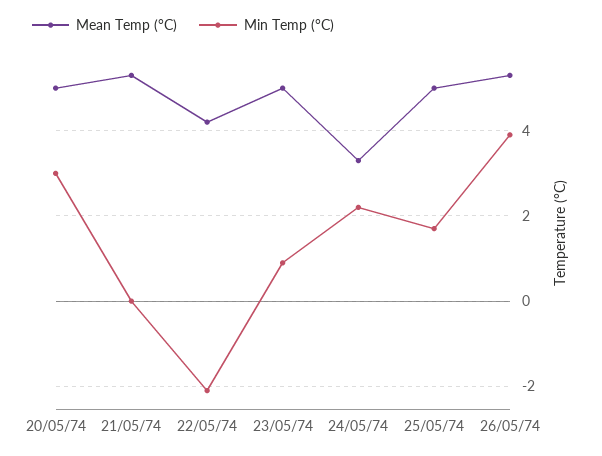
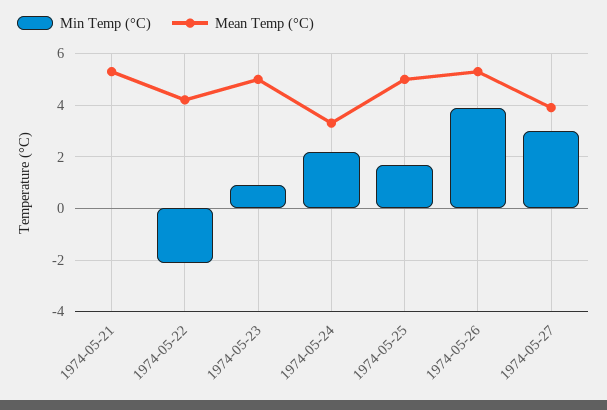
Mean Temp (°C), 20/05/74: 5 -> none
Min Temp (°C), 20/05/74: 3 -> none
Min Temp (°C), 1974-05-27: none -> 3
Mean Temp (°C), 1974-05-27: none -> 4

